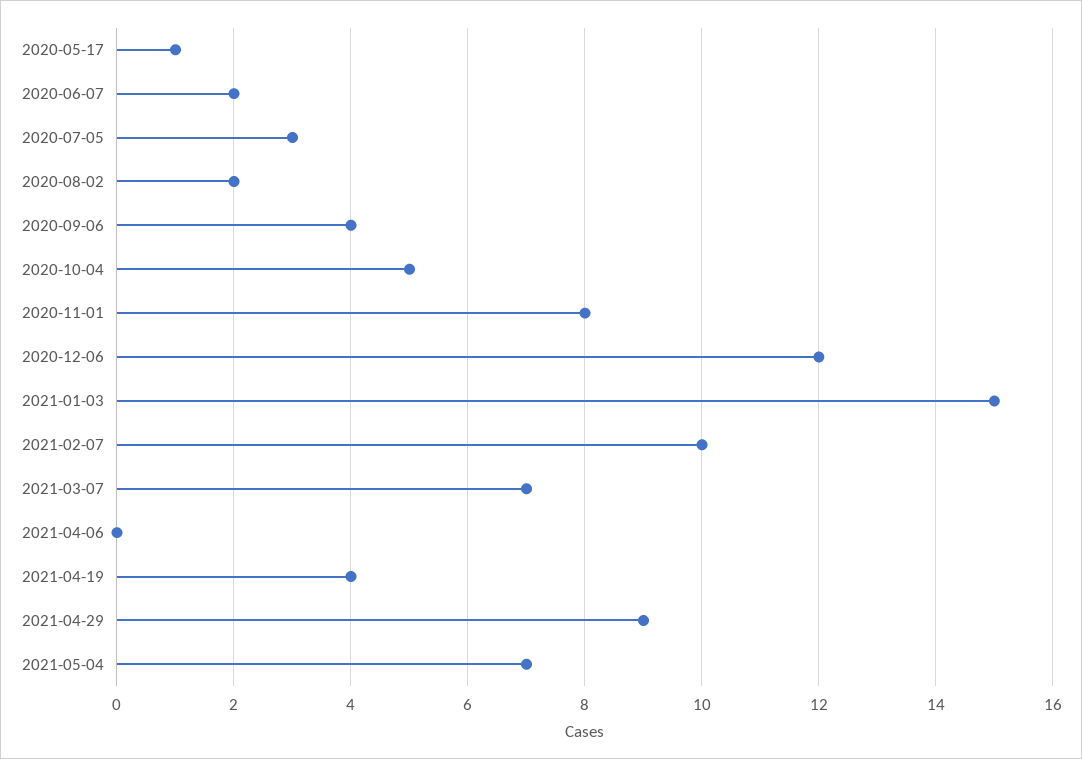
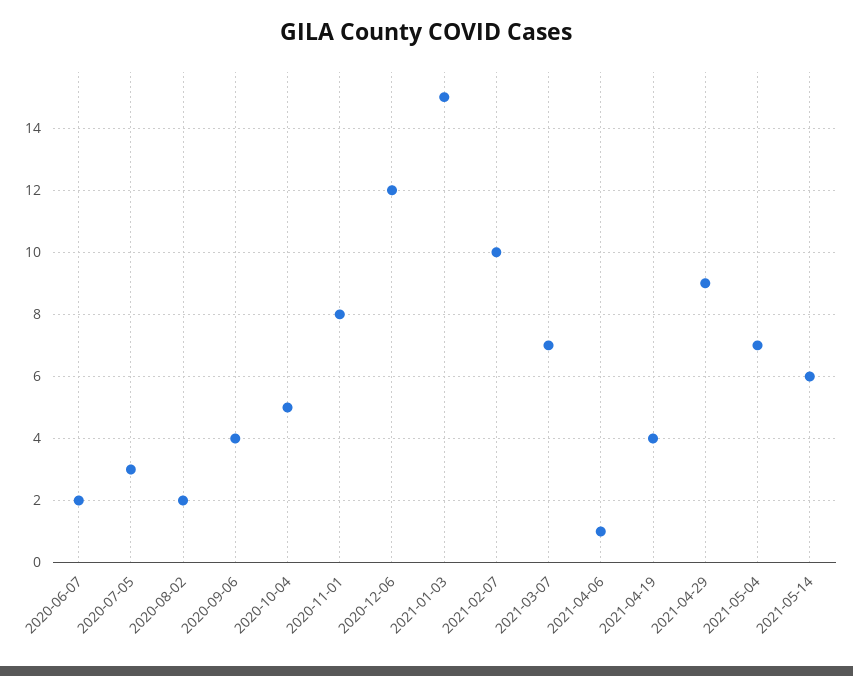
2020-05-17: 1 -> none
2021-04-06: 0 -> 1
2021-05-14: none -> 6

